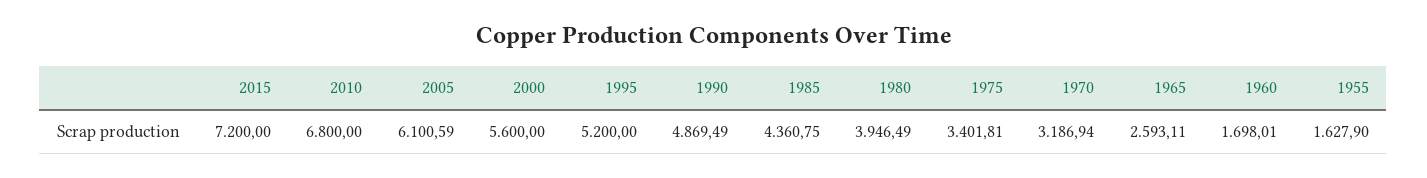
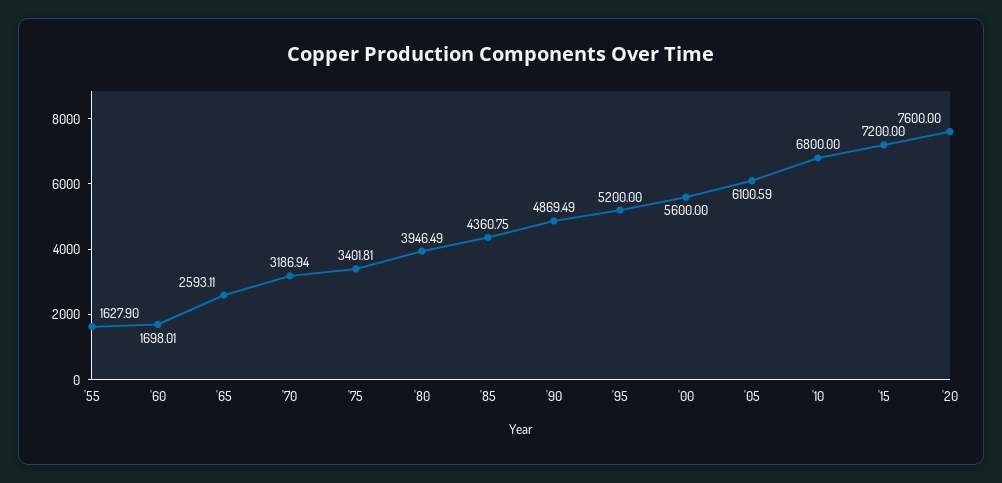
'20: none -> 7600

